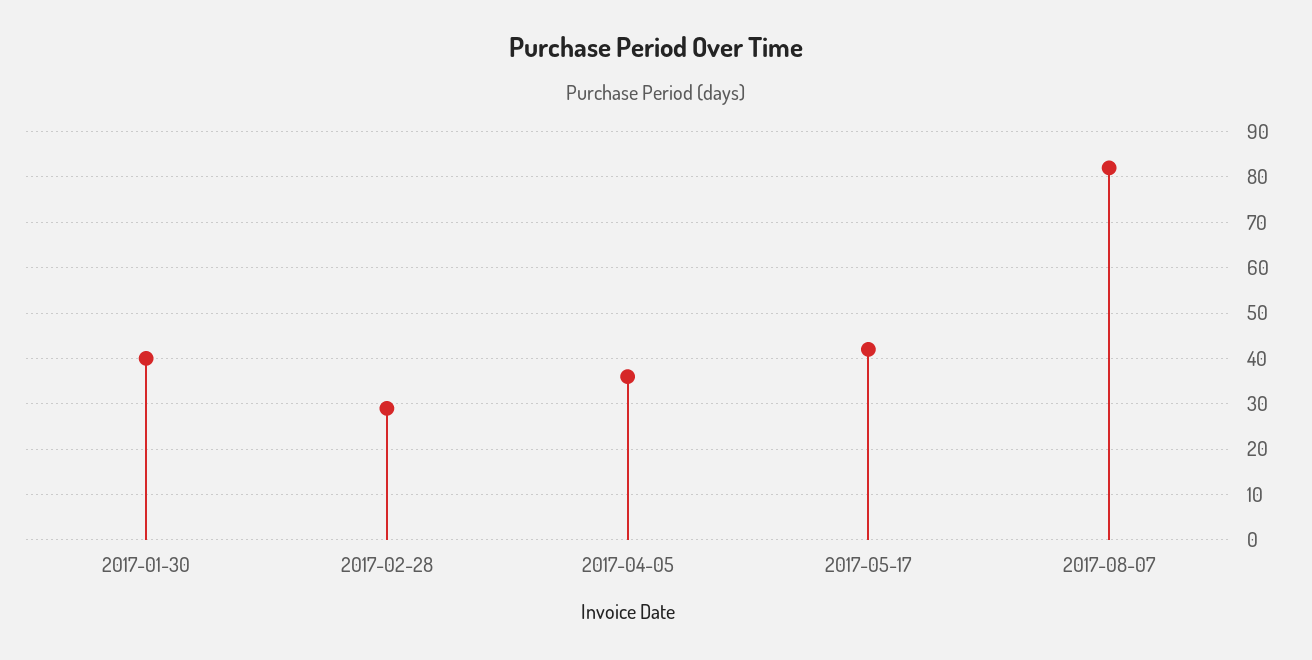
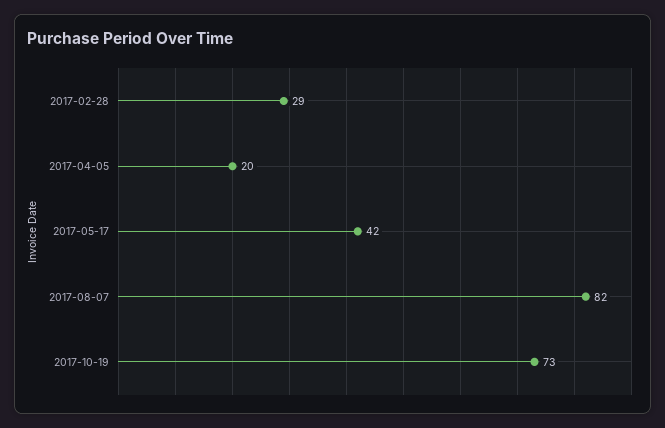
2017-01-30: 40 -> none
2017-04-05: 35 -> 20
2017-10-19: none -> 73

